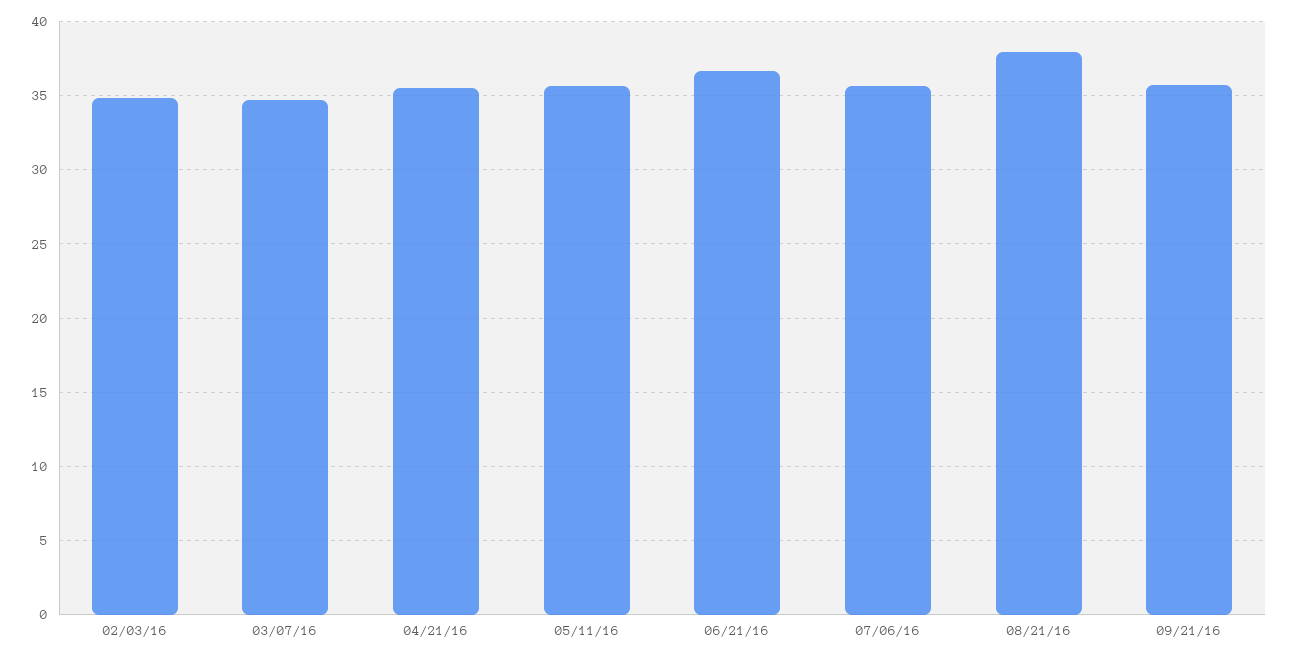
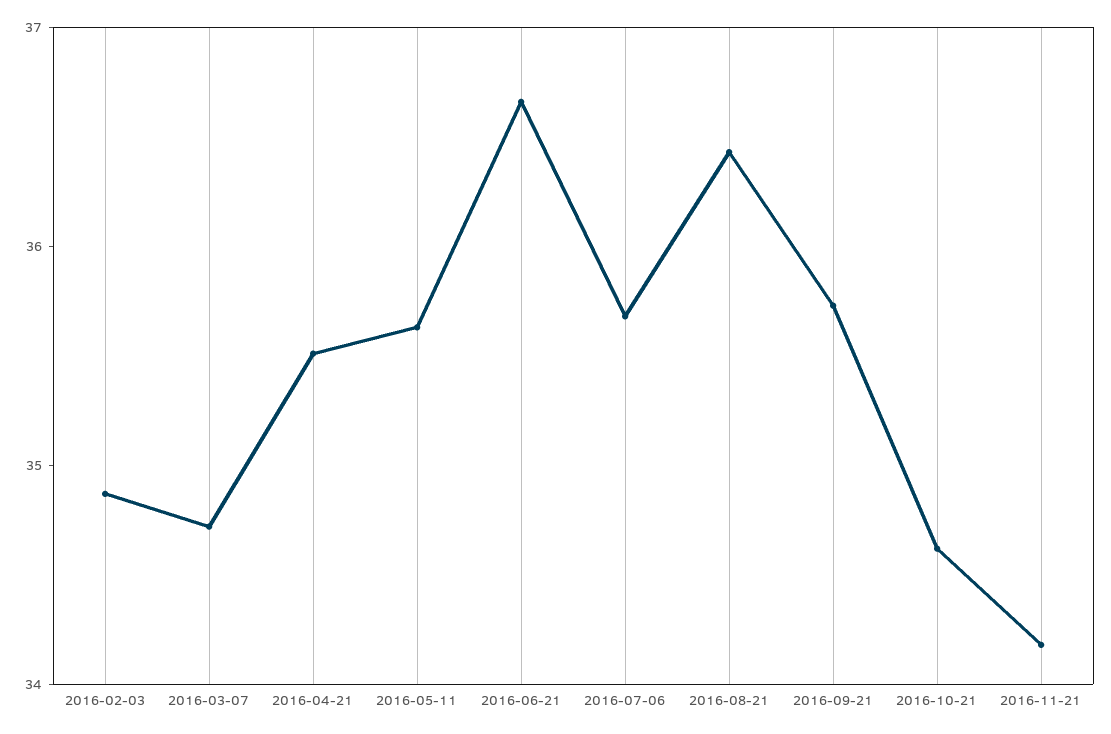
08/21/16: 38 -> 36.4
2016-10-21: none -> 34.6
2016-11-21: none -> 34.2

